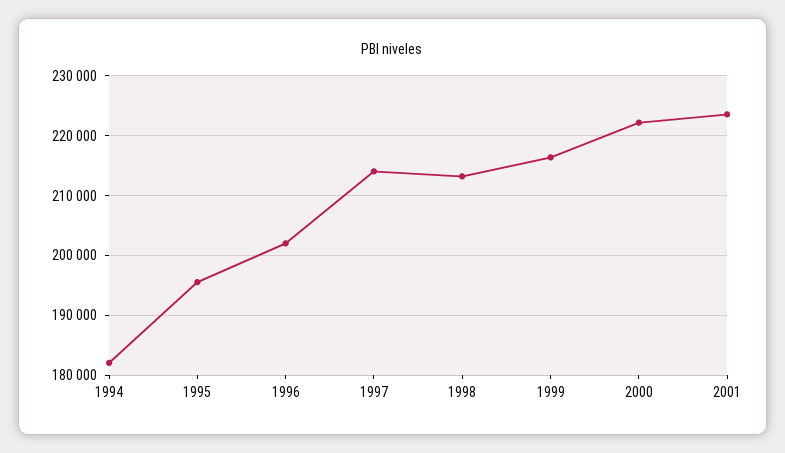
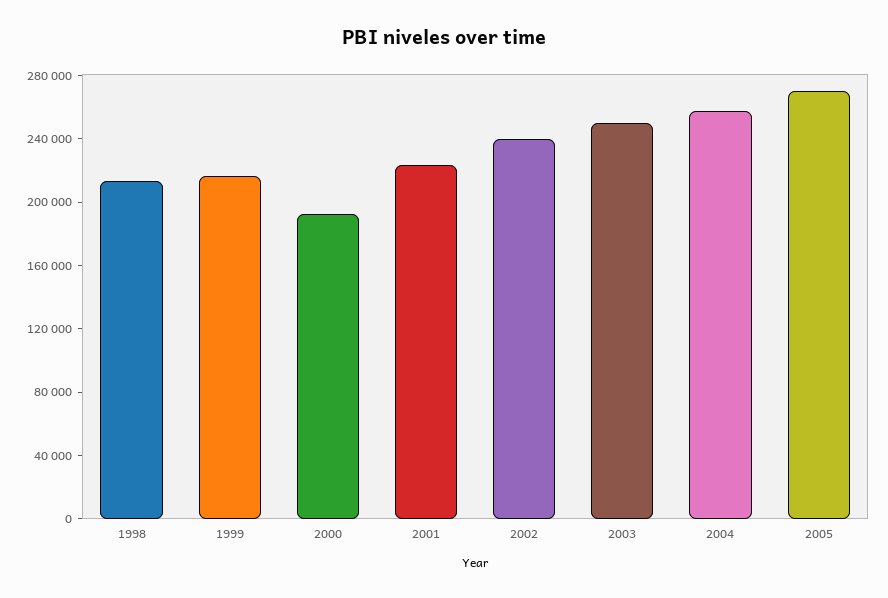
1994: 182000 -> none
1995: 196000 -> none
1996: 202000 -> none
1997: 214000 -> none
2000: 222000 -> 190000
2002: none -> 240000
2003: none -> 250000
2004: none -> 260000
2005: none -> 270000

